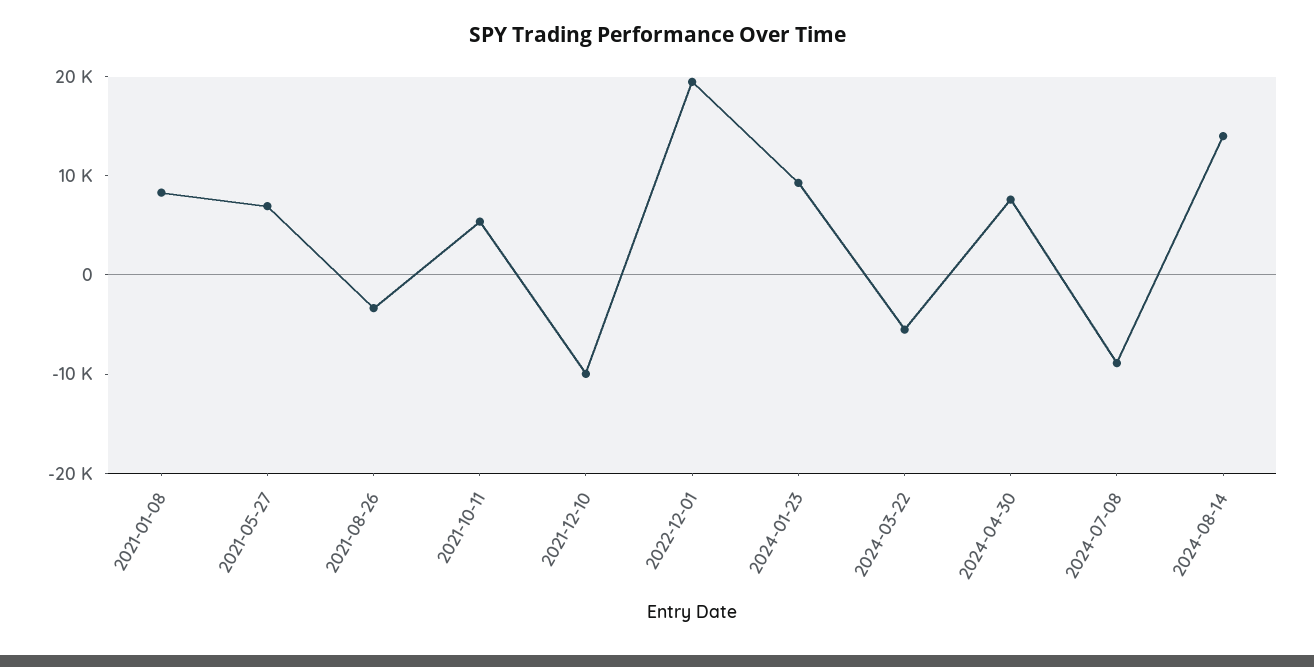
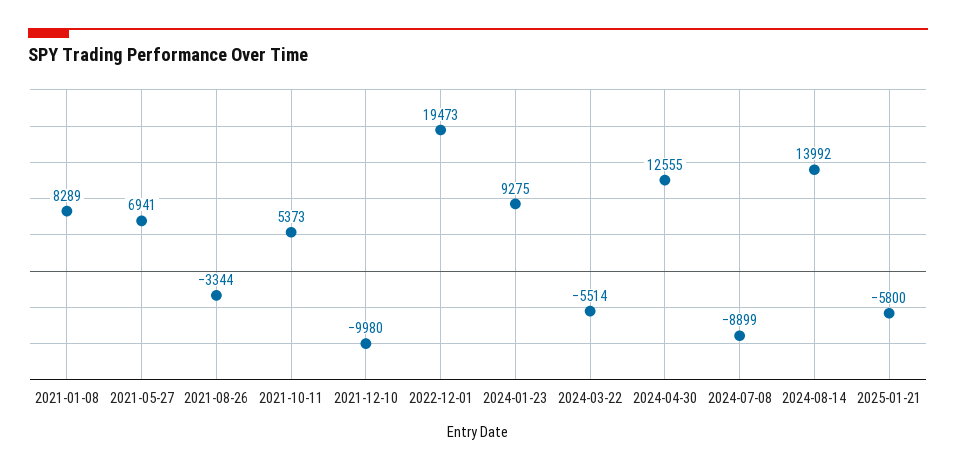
2024-04-30: 8000 -> 12555
2025-01-21: none -> -5800

